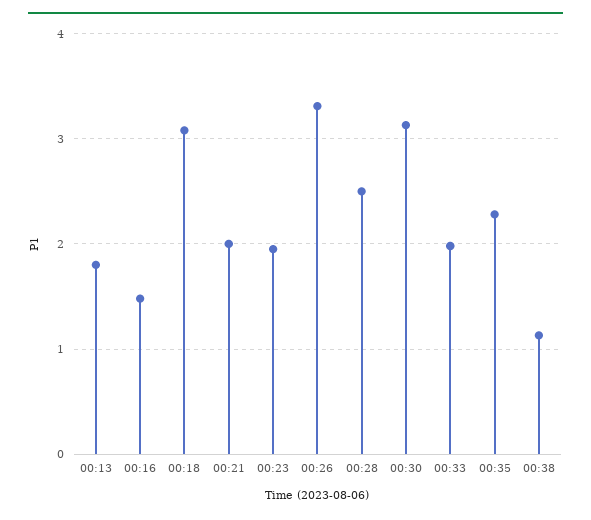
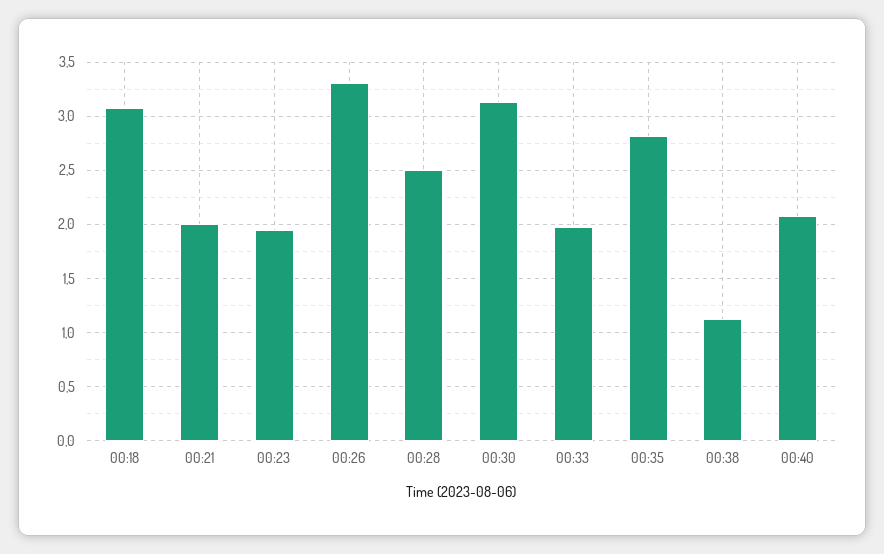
00:13: 1.8 -> none
00:16: 1.5 -> none
00:35: 2.3 -> 2.8
00:40: none -> 2.1

